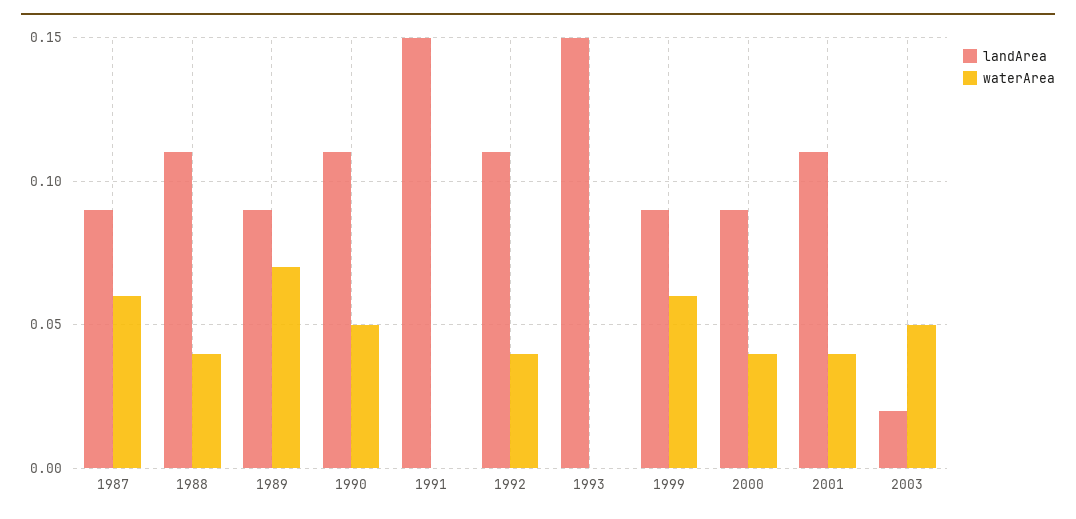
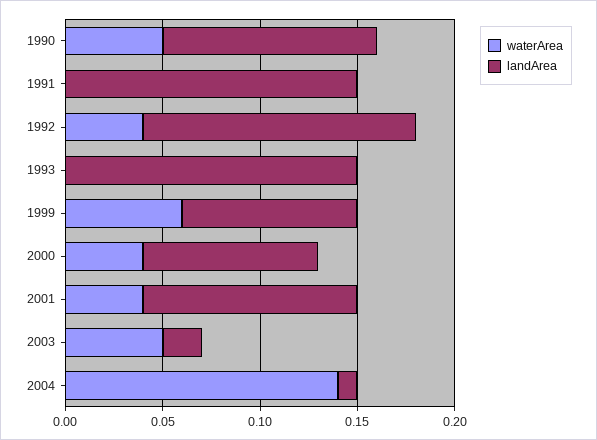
landArea, 1987: 0.09 -> none
waterArea, 1987: 0.06 -> none
landArea, 1988: 0.11 -> none
waterArea, 1988: 0.04 -> none
landArea, 1989: 0.09 -> none
waterArea, 1989: 0.07 -> none
landArea, 1992: 0.11 -> 0.14
waterArea, 2004: none -> 0.14
landArea, 2004: none -> 0.01

